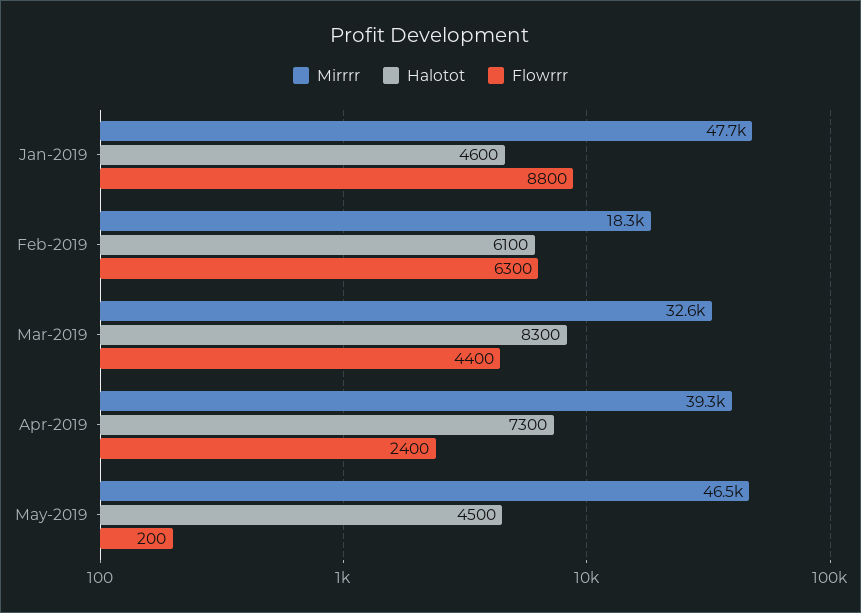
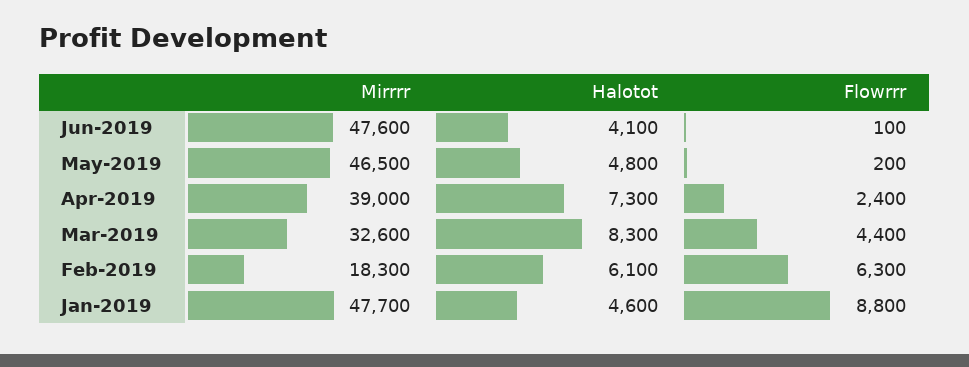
Mirrrr, Apr-2019: 39300 -> 39000
Halotot, May-2019: 4500 -> 4800
Mirrrr, Jun-2019: none -> 47600
Halotot, Jun-2019: none -> 4100
Flowrrr, Jun-2019: none -> 100

